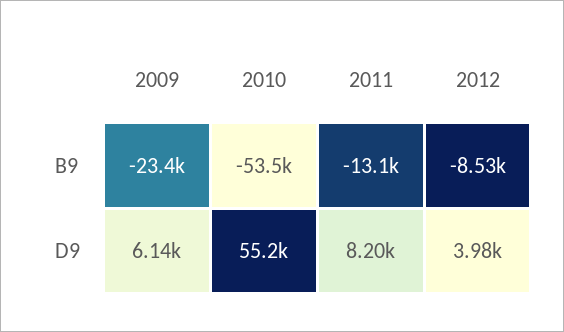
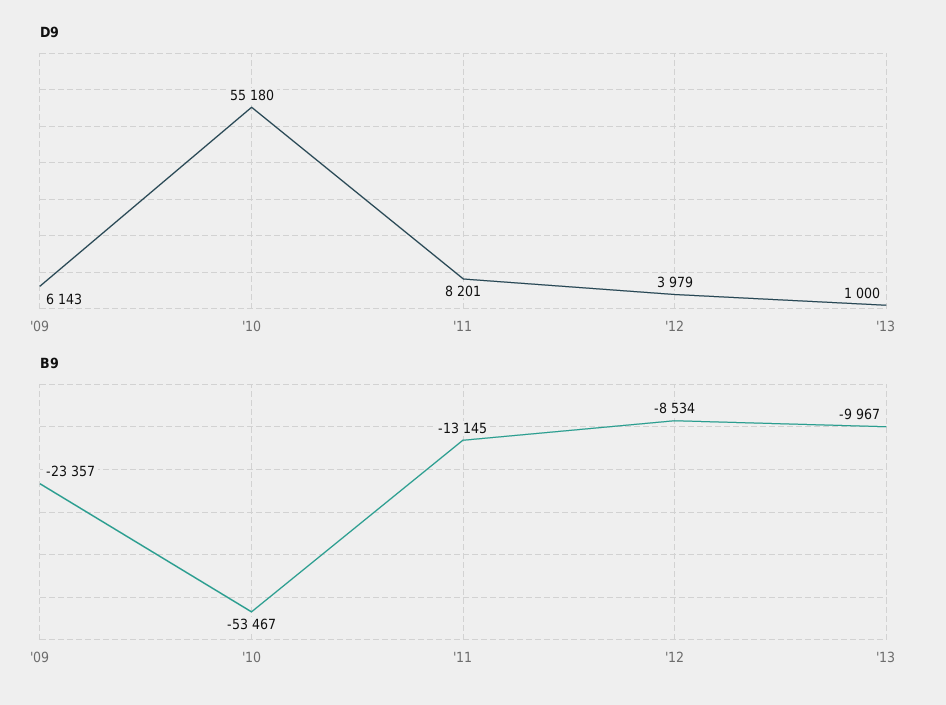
D9, '13: none -> 1000
B9, '13: none -> -9967

